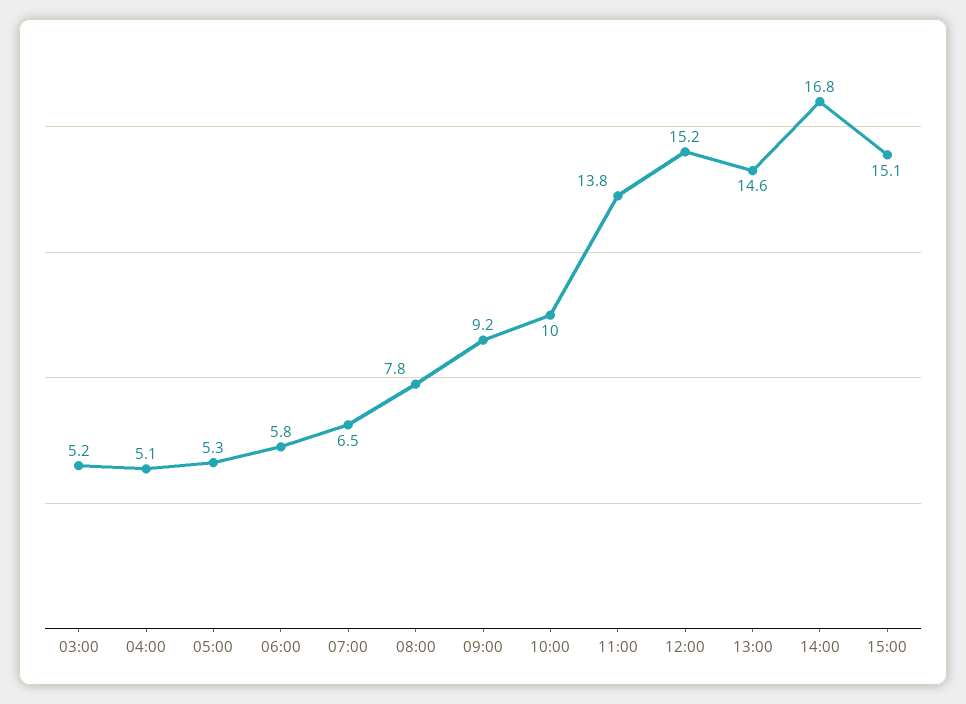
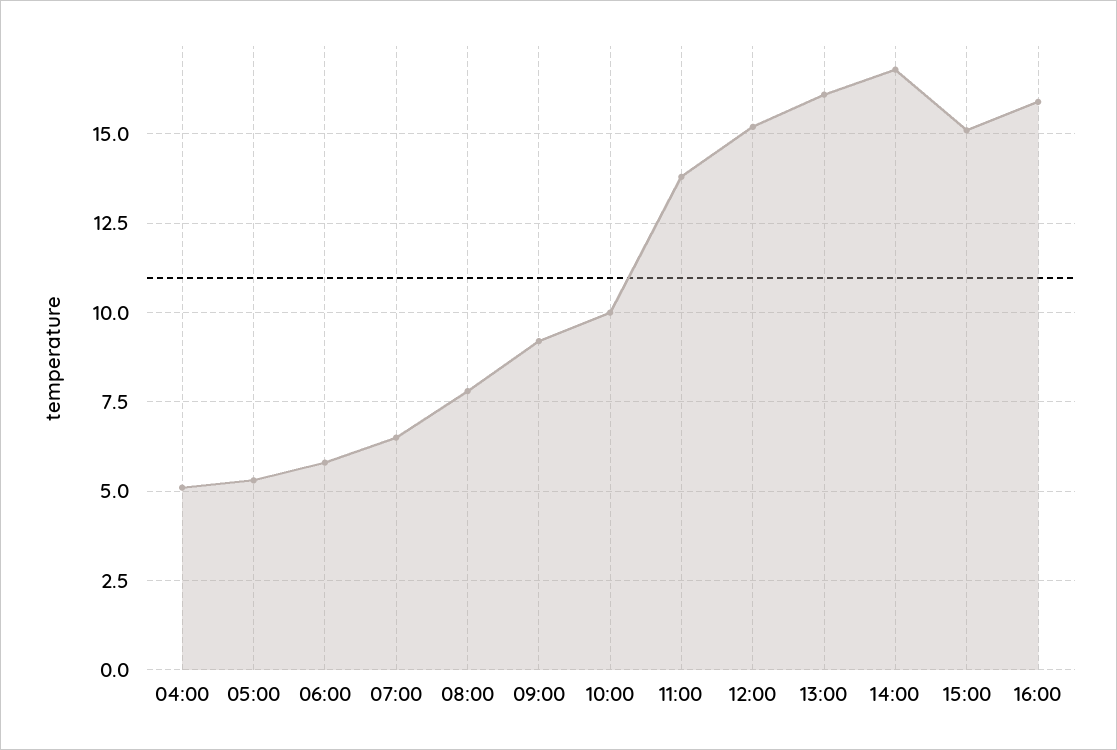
03:00: 5.2 -> none
13:00: 14.6 -> 16
16:00: none -> 16

